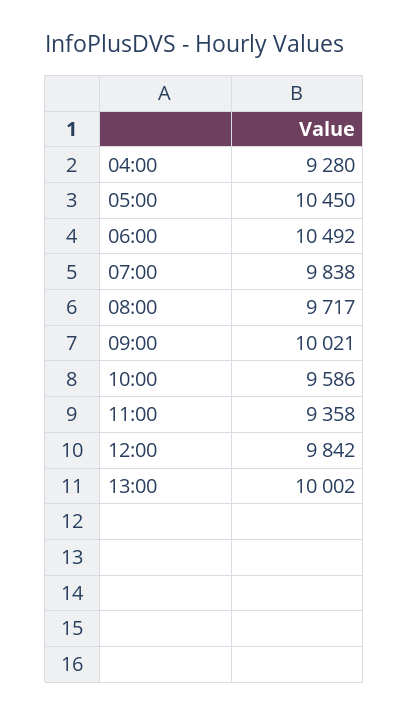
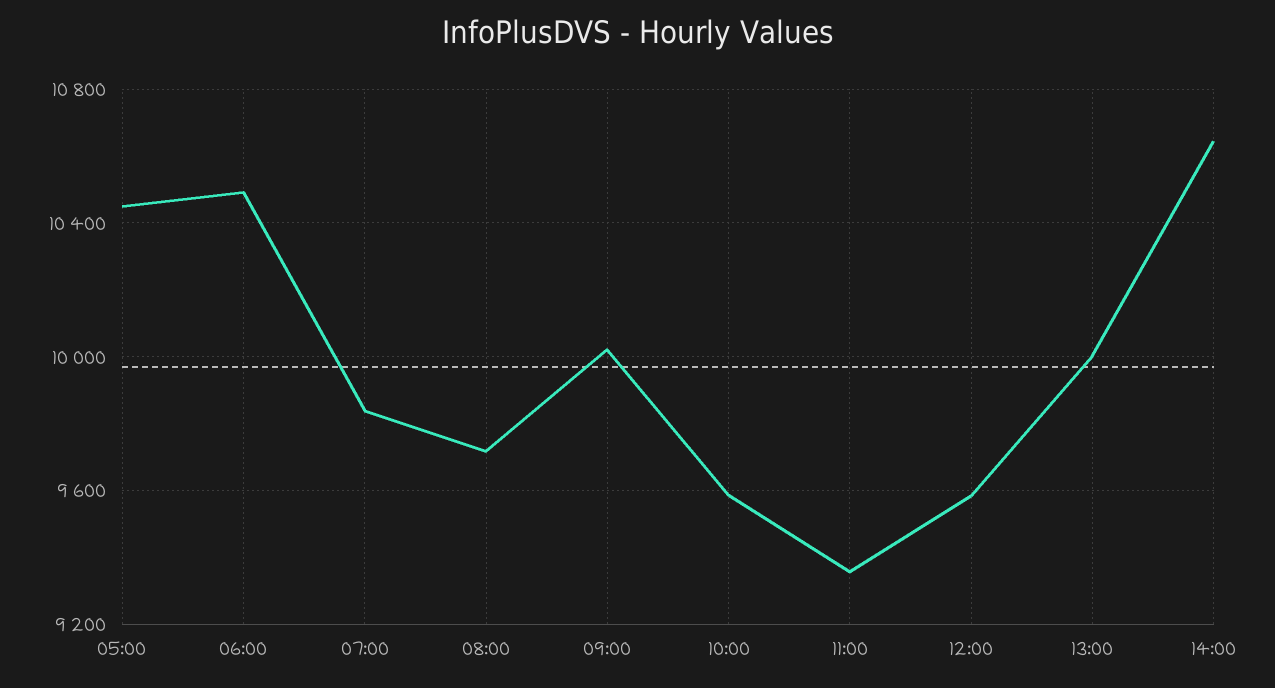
04:00: 9280 -> none
12:00: 9842 -> 9600
14:00: none -> 10650

